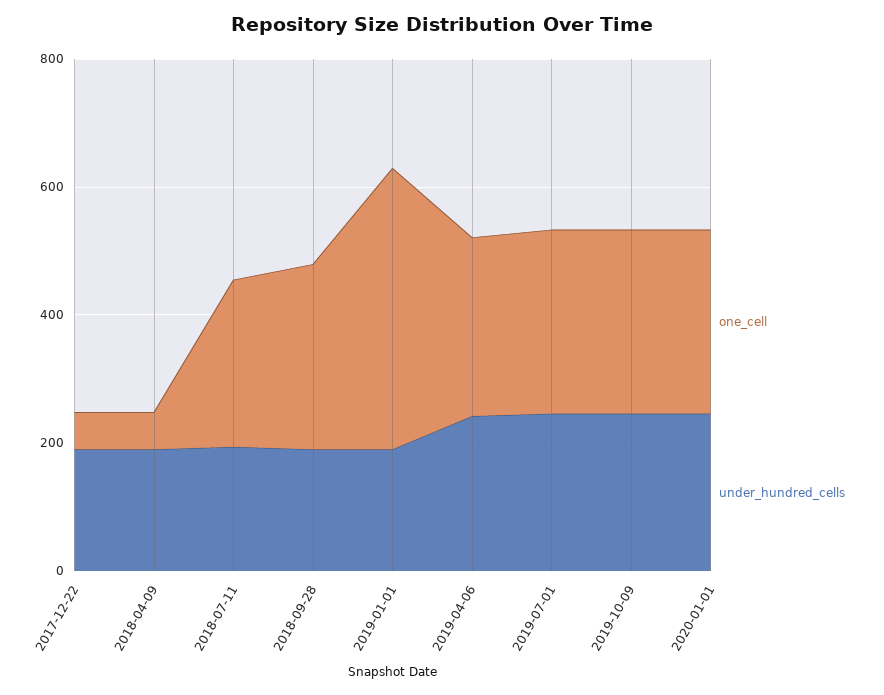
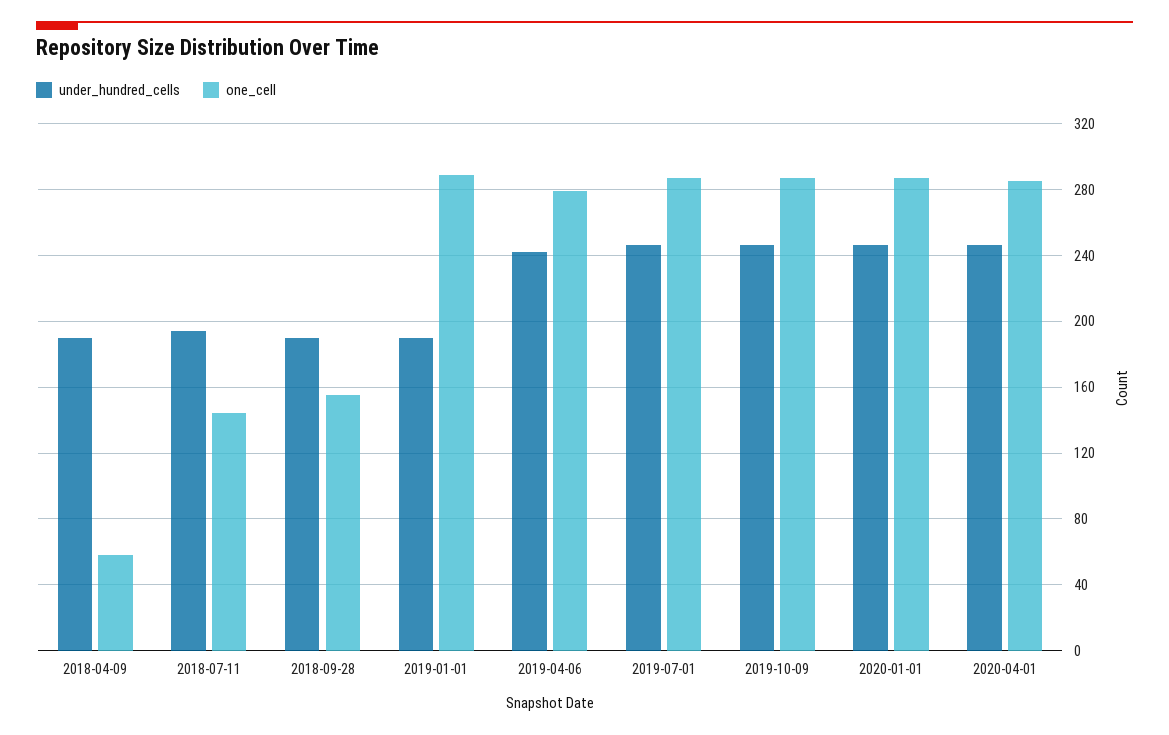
one_cell, 2017-12-22: 50 -> none
under_hundred_cells, 2017-12-22: 200 -> none
one_cell, 2018-07-11: 250 -> 145
one_cell, 2018-09-28: 300 -> 155
one_cell, 2019-01-01: 450 -> 290
under_hundred_cells, 2020-04-01: none -> 245
one_cell, 2020-04-01: none -> 285

